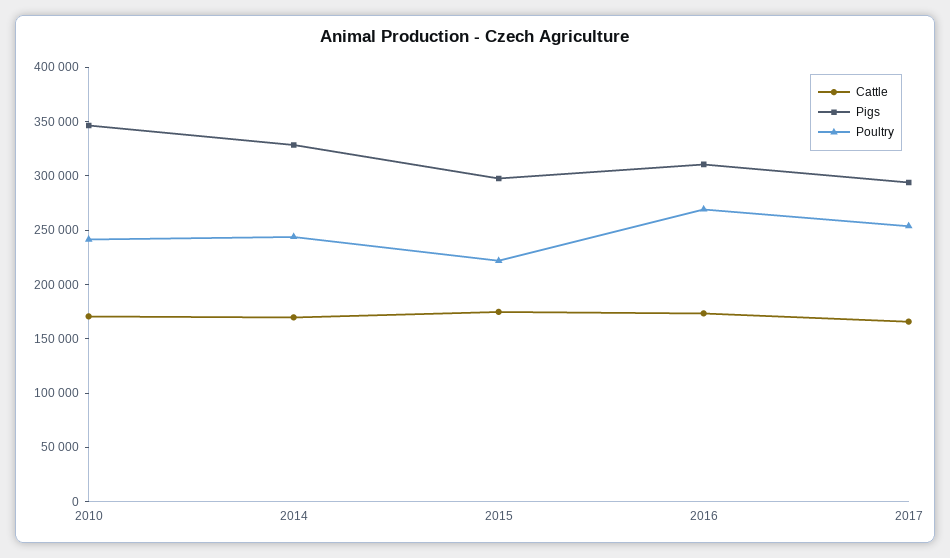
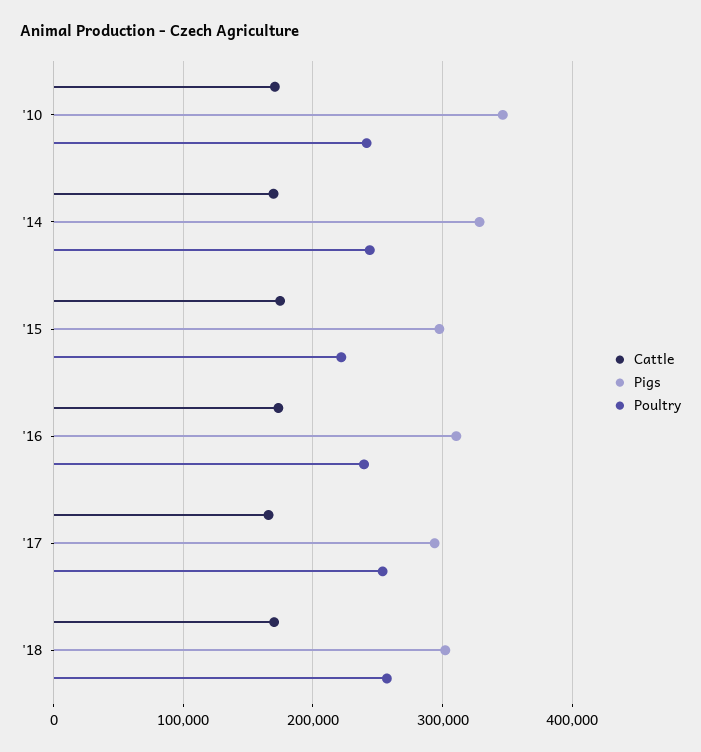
Poultry, 2016: 270000 -> 240000
Cattle, '18: none -> 170000
Pigs, '18: none -> 300000
Poultry, '18: none -> 260000

